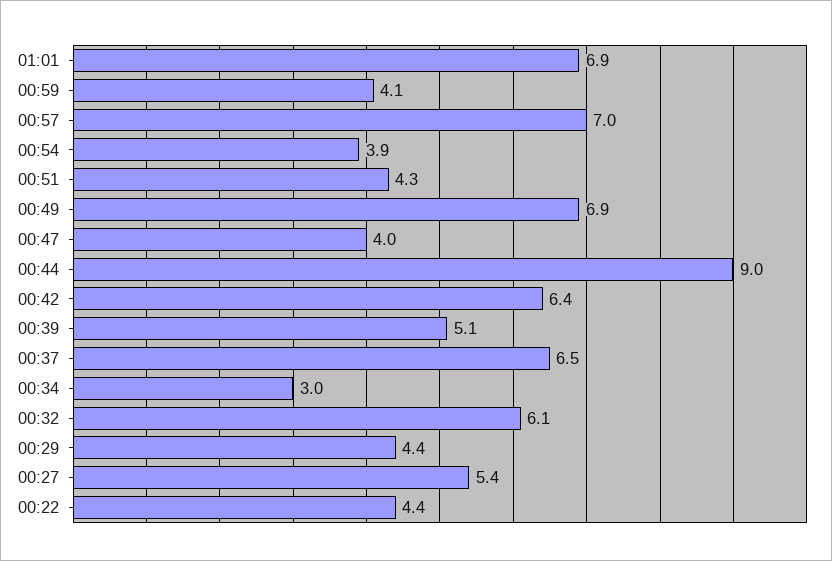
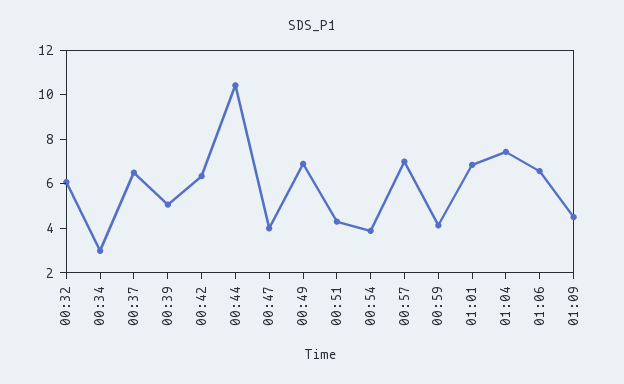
00:44: 9 -> 10.5
00:29: 4.4 -> none
00:27: 5.4 -> none
00:22: 4.4 -> none
01:04: none -> 7.5
01:06: none -> 6.5
01:09: none -> 4.5

